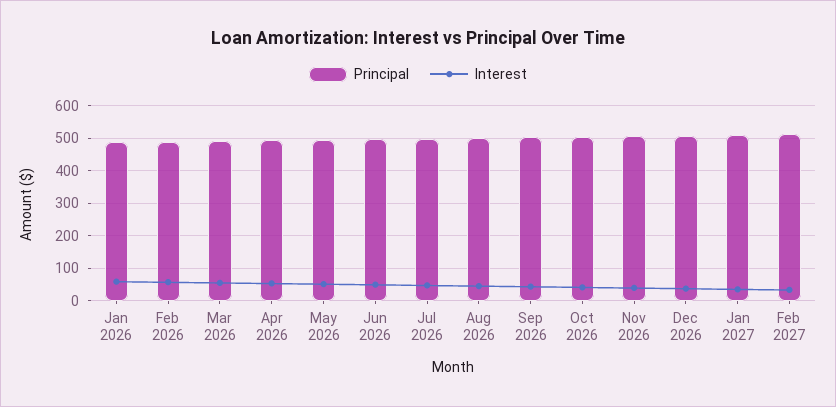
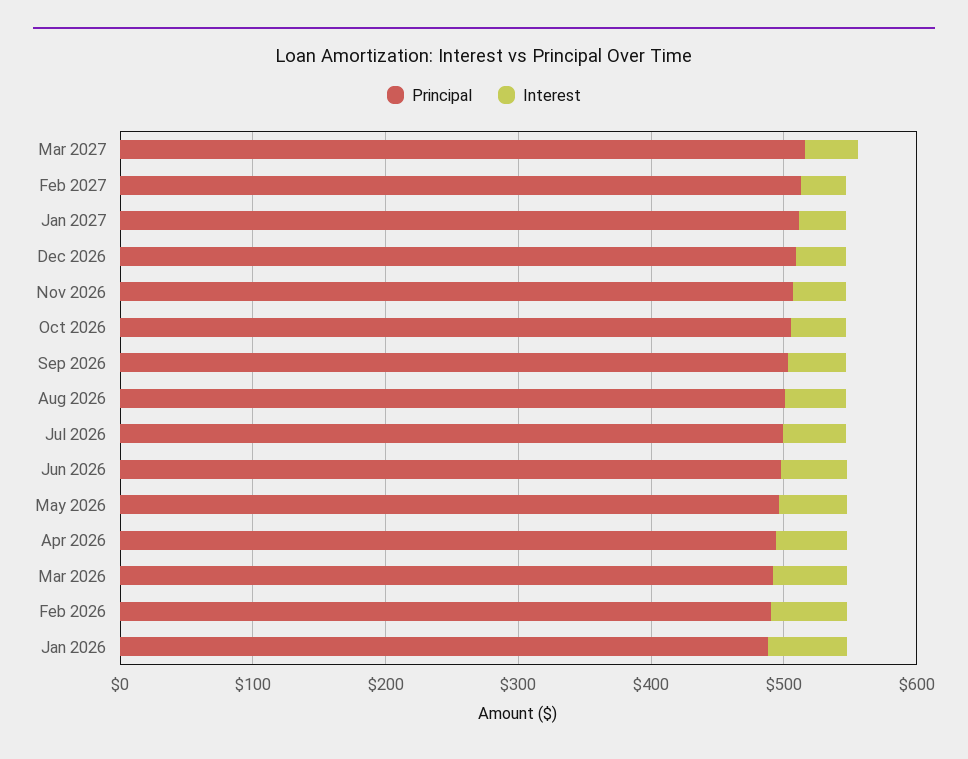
Principal, Mar 2027: none -> 520
Interest, Mar 2027: none -> 40

